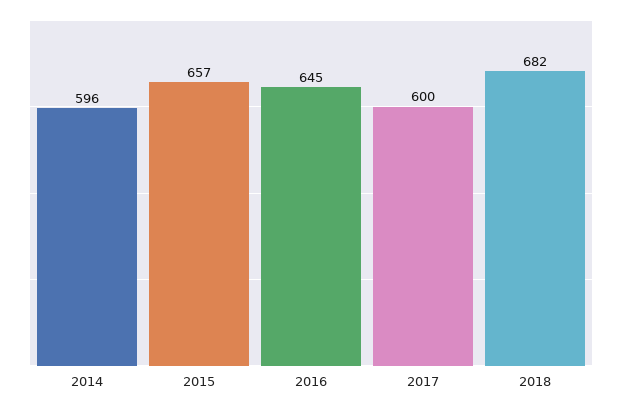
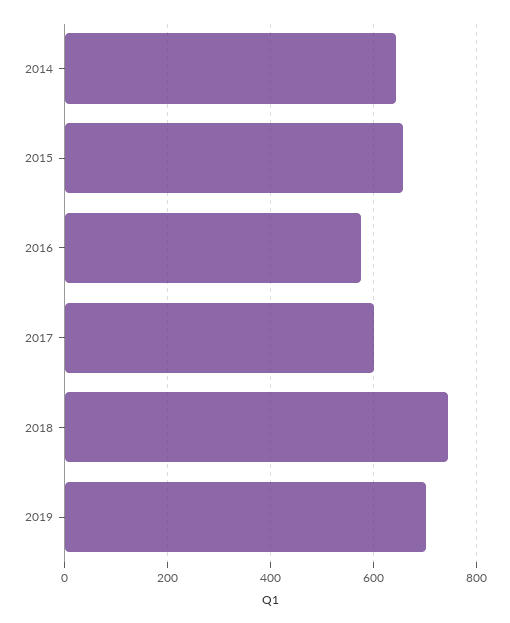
2014: 596 -> 640
2016: 645 -> 580
2018: 682 -> 740
2019: none -> 700

